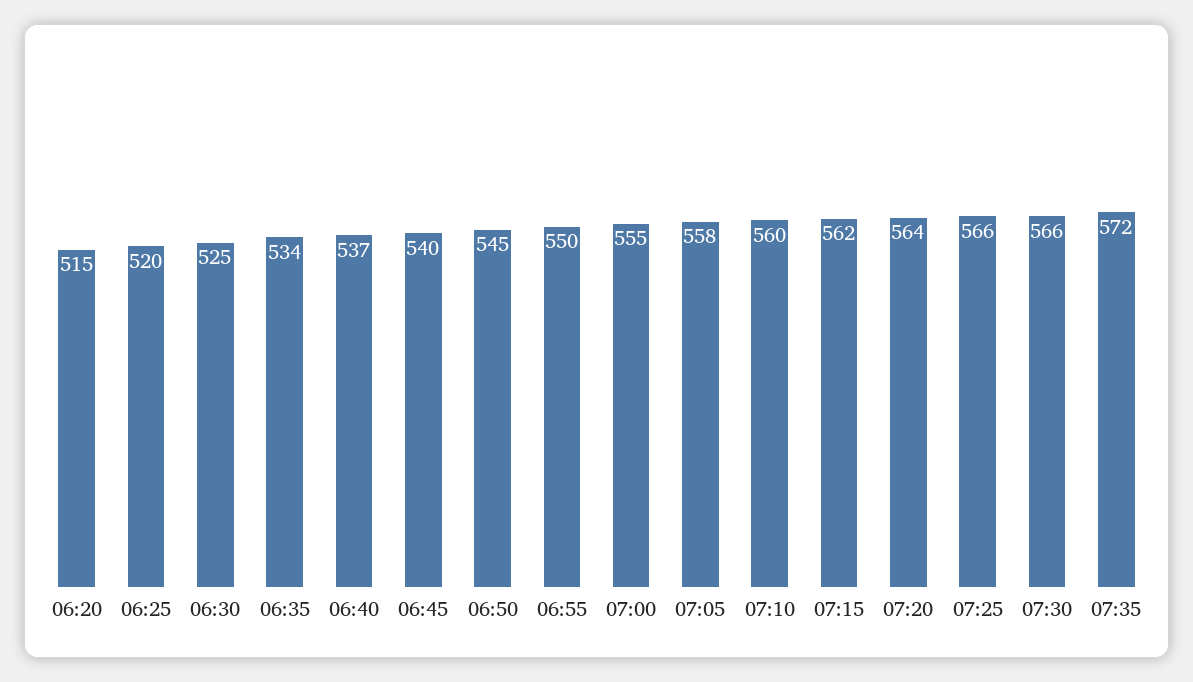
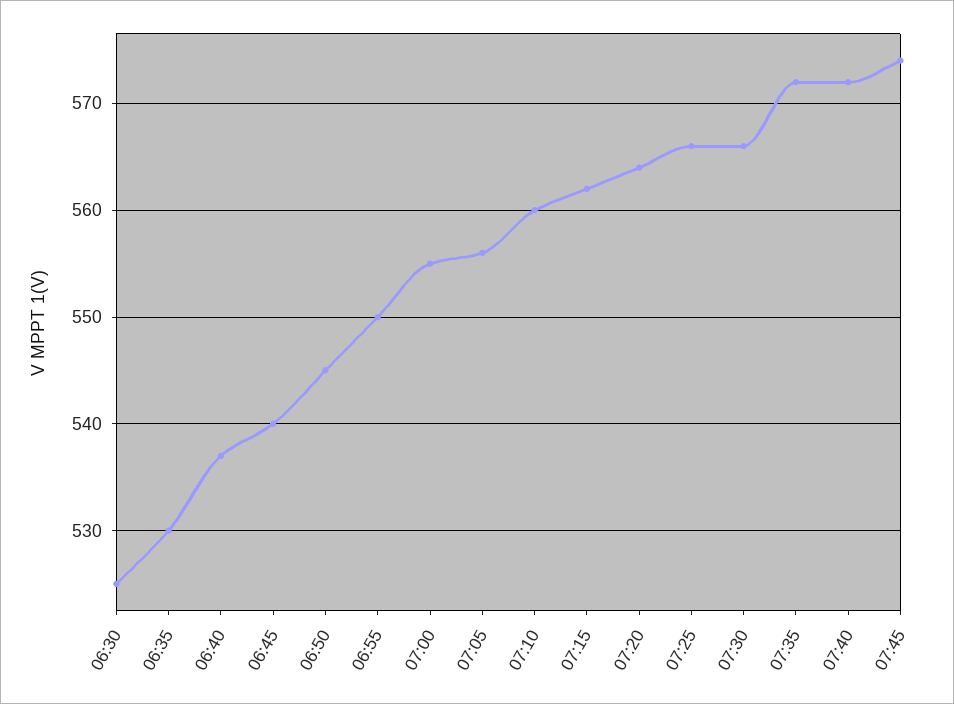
06:20: 515 -> none
06:25: 520 -> none
06:35: 534 -> 530
07:05: 558 -> 556
07:40: none -> 572
07:45: none -> 574

